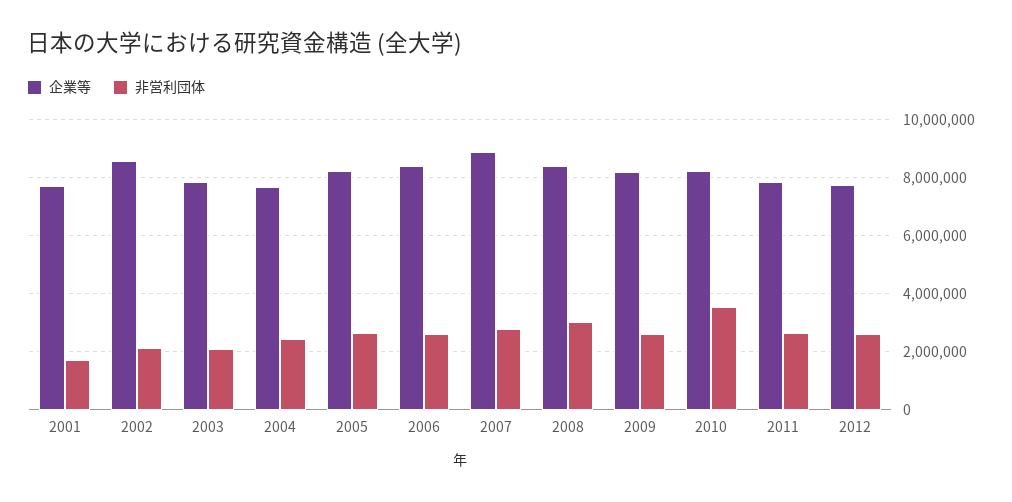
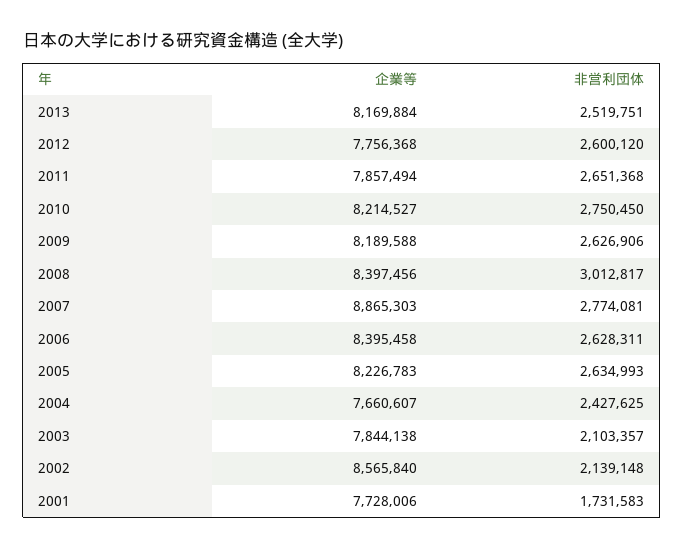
非営利団体, 2010: 3500000 -> 2750450
企業等, 2013: none -> 8169884
非営利団体, 2013: none -> 2519751

